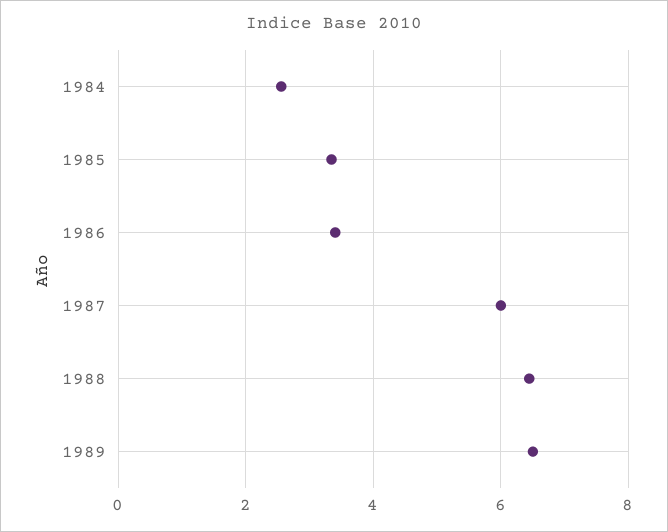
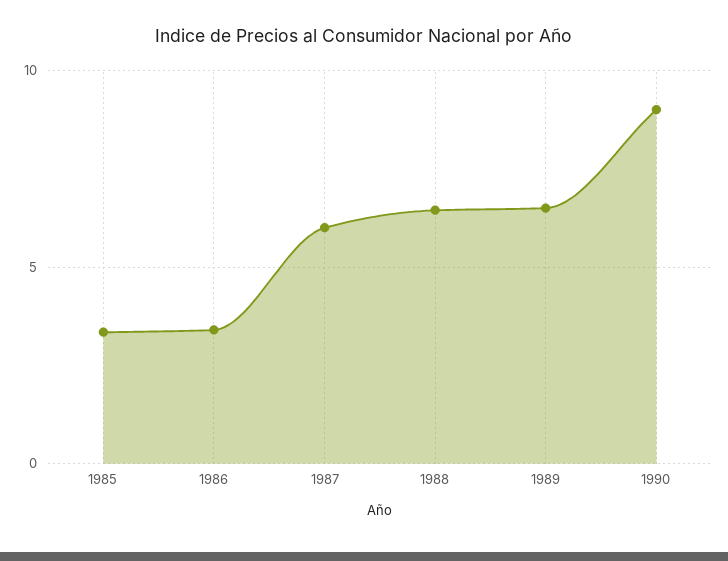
1984: 2.6 -> none
1990: none -> 9

